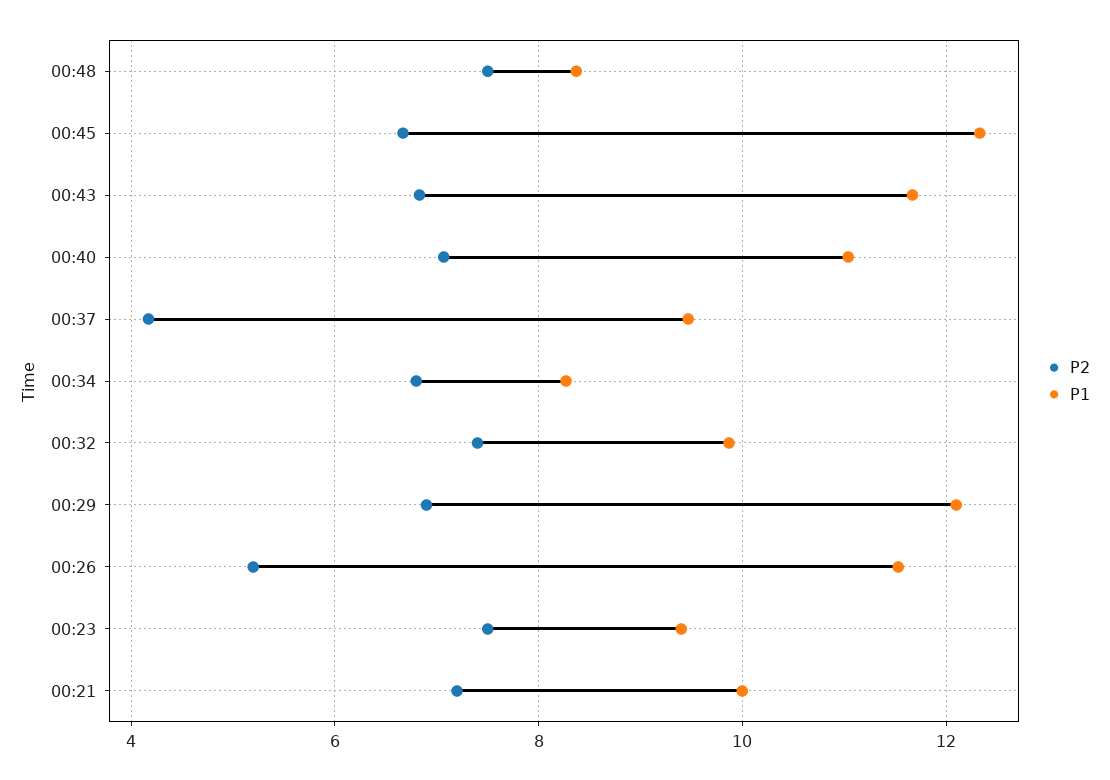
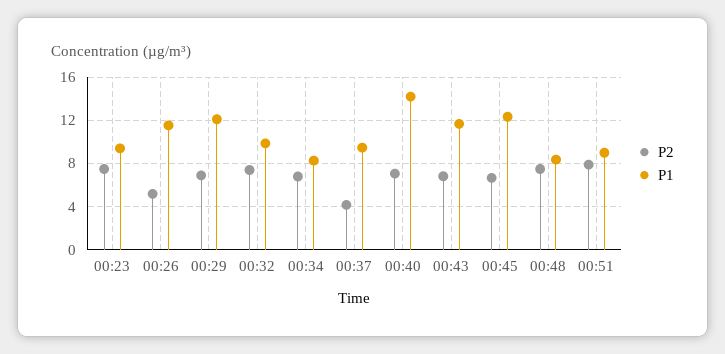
P1, 00:40: 11 -> 14
P2, 00:21: 7.2 -> none
P1, 00:21: 10 -> none
P2, 00:51: none -> 8
P1, 00:51: none -> 9

